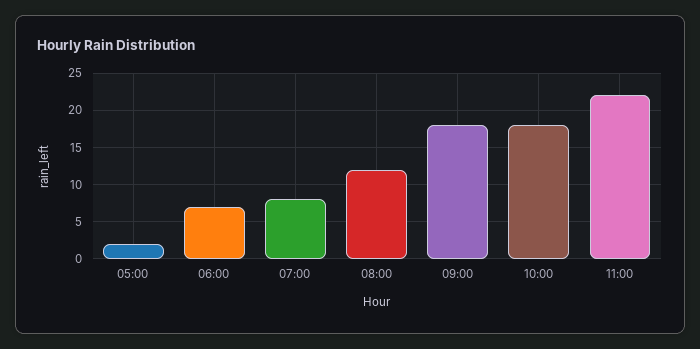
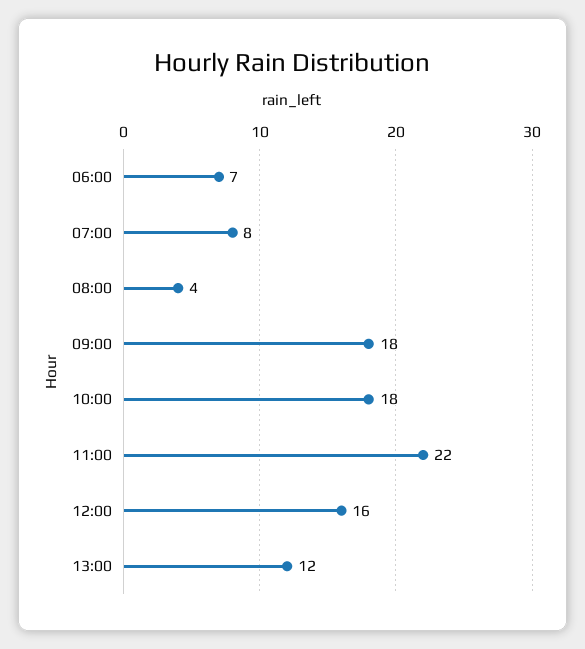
05:00: 2 -> none
08:00: 12 -> 4
12:00: none -> 16
13:00: none -> 12

